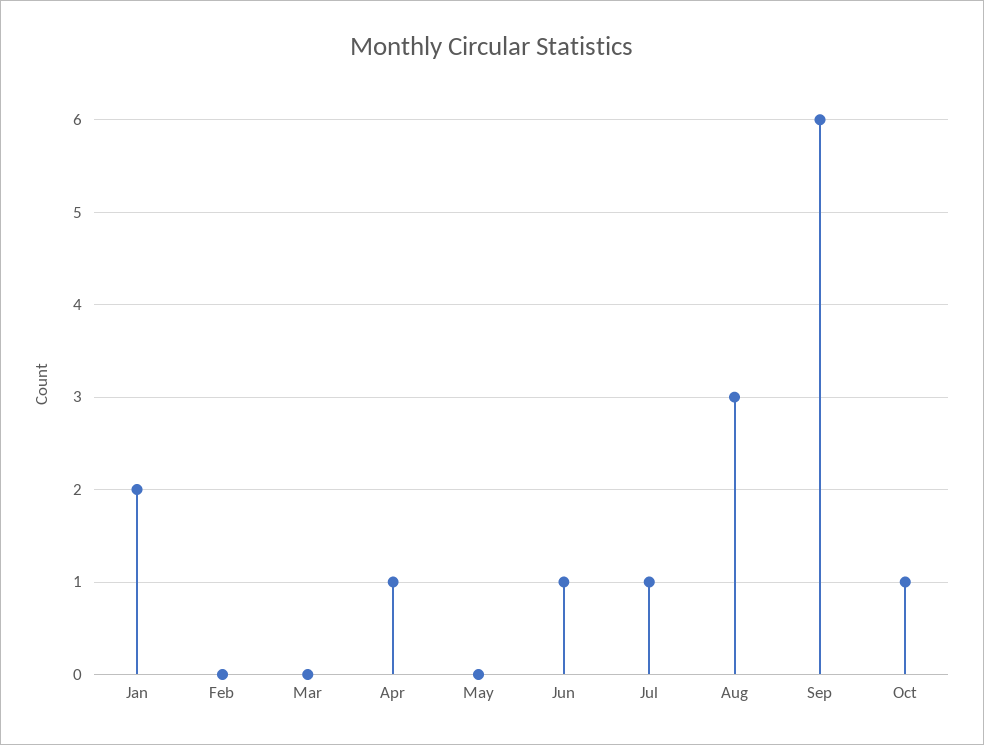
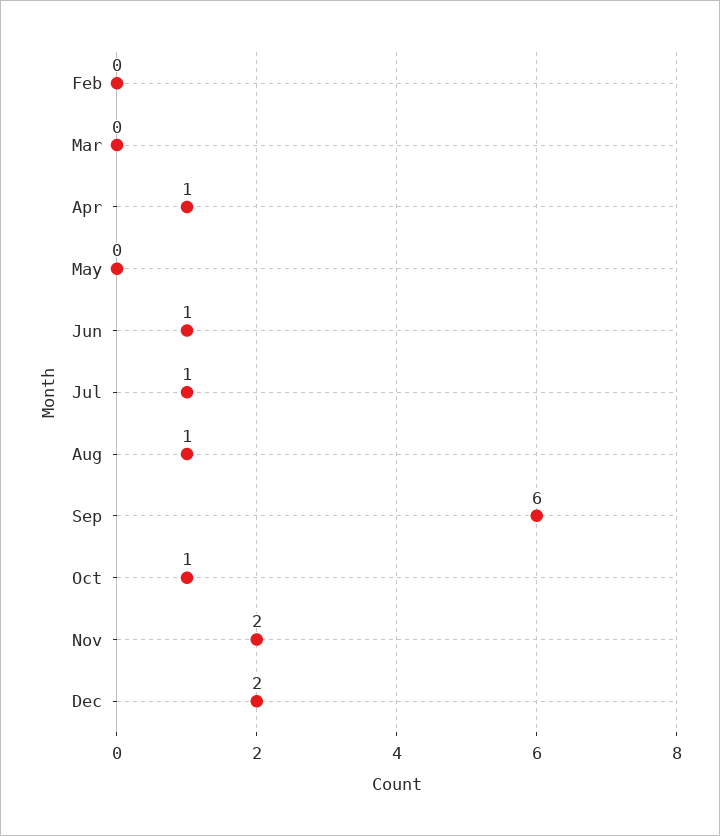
Jan: 2 -> none
Aug: 3 -> 1
Nov: none -> 2
Dec: none -> 2

